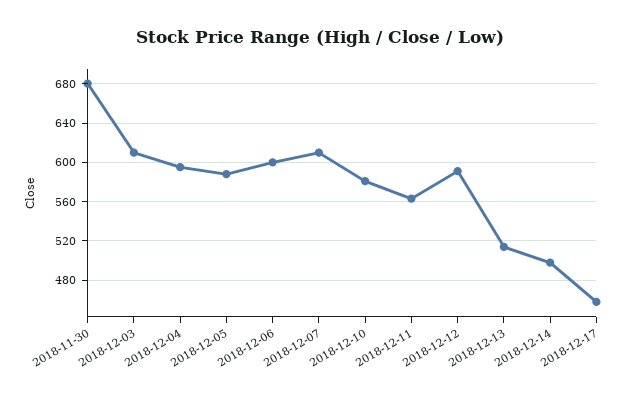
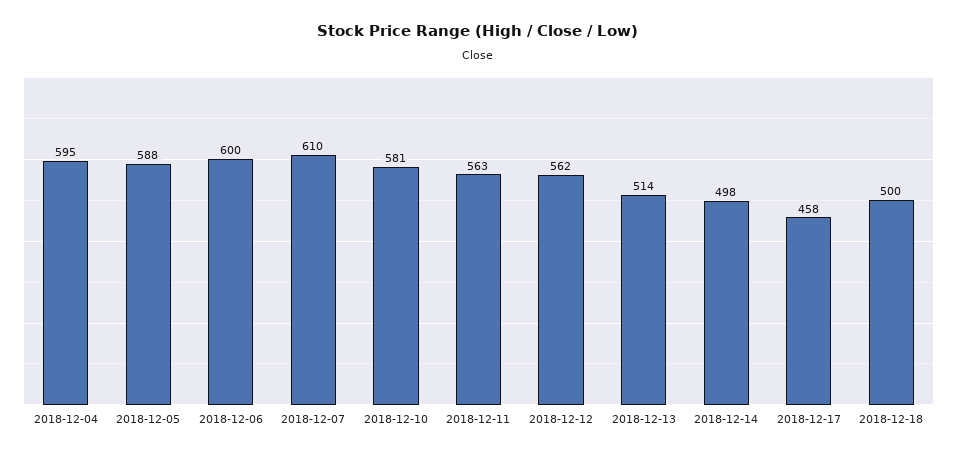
2018-11-30: 680 -> none
2018-12-03: 610 -> none
2018-12-12: 590 -> 562
2018-12-18: none -> 500

